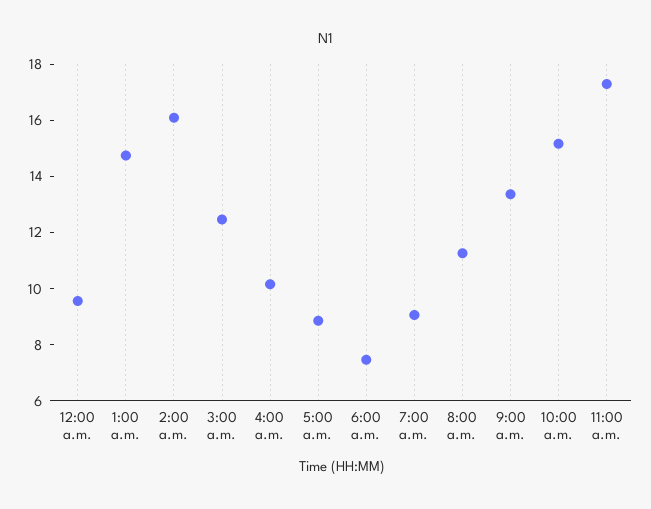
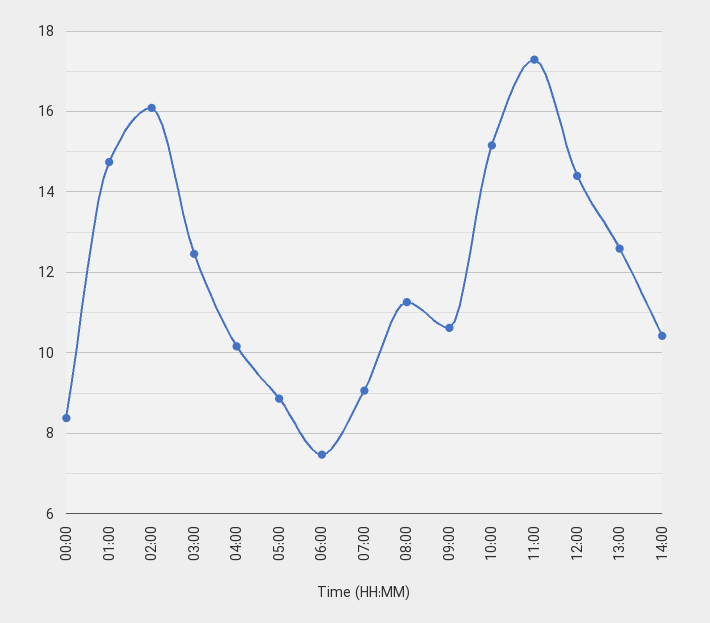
12:00 a.m.: 9.5 -> 8.4
9:00 a.m.: 13.5 -> 10.6
12:00: none -> 14.4
13:00: none -> 12.6
14:00: none -> 10.4

